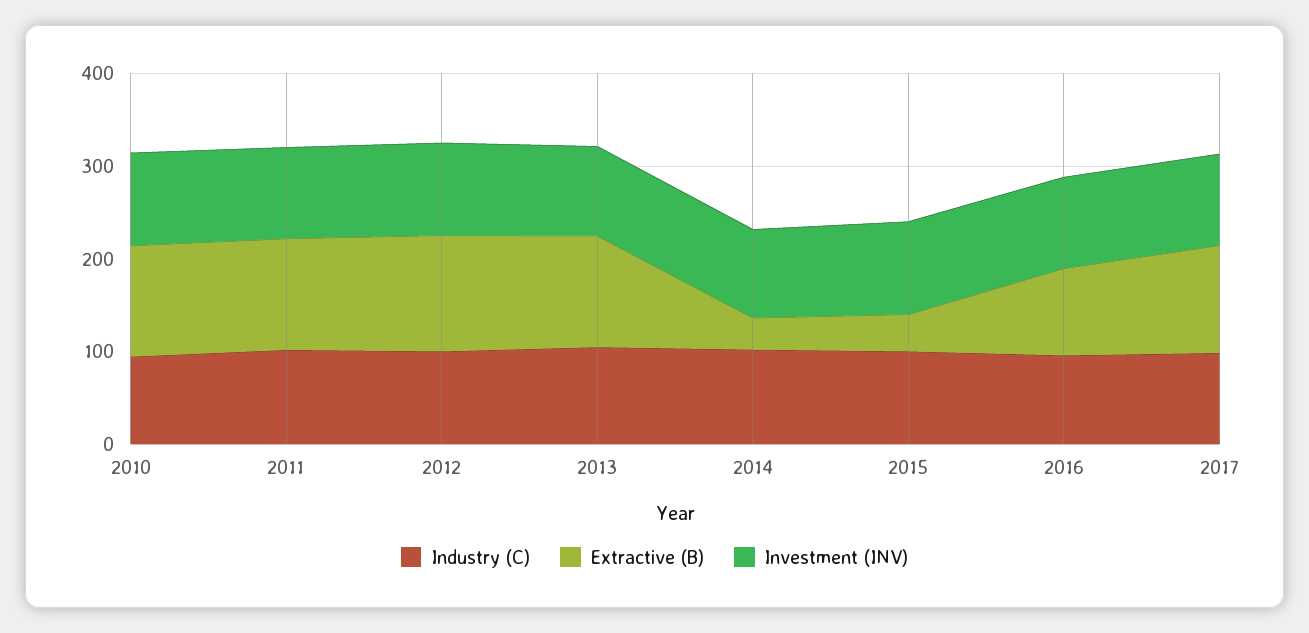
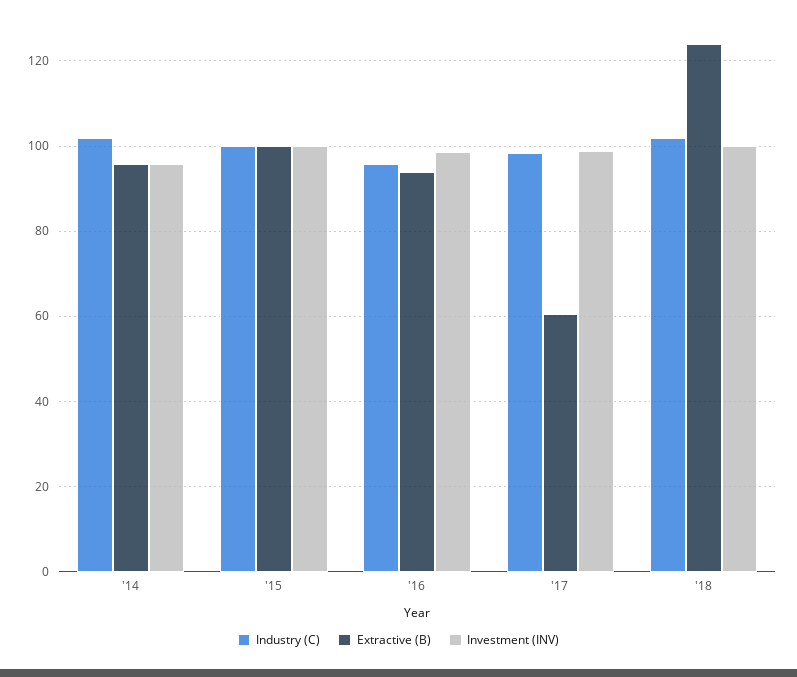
Industry (C), 2010: 100 -> none
Extractive (B), 2010: 120 -> none
Investment (INV), 2010: 100 -> none
Industry (C), 2011: 100 -> none
Extractive (B), 2011: 120 -> none
Investment (INV), 2011: 100 -> none
Industry (C), 2012: 100 -> none
Extractive (B), 2012: 120 -> none
Investment (INV), 2012: 100 -> none
Industry (C), 2013: 100 -> none
Extractive (B), 2013: 120 -> none
Investment (INV), 2013: 100 -> none
Extractive (B), 2014: 40 -> 96
Extractive (B), 2015: 40 -> 100
Extractive (B), 2017: 120 -> 60
Industry (C), '18: none -> 102
Extractive (B), '18: none -> 124
Investment (INV), '18: none -> 100

